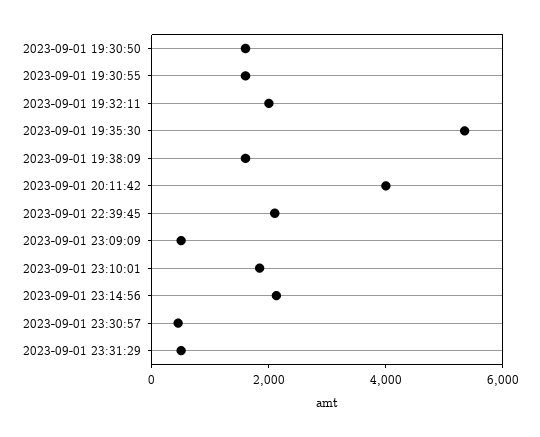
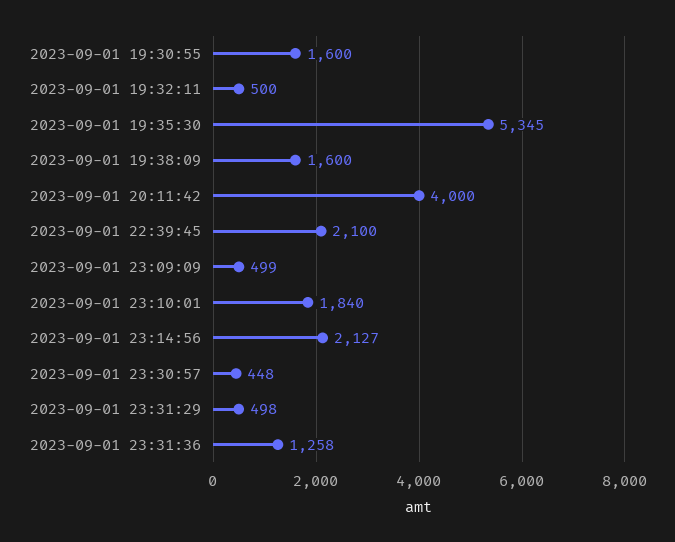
2023-09-01 19:30:50: 1500 -> none
2023-09-01 19:32:11: 2000 -> 500
2023-09-01 23:31:36: none -> 1258

